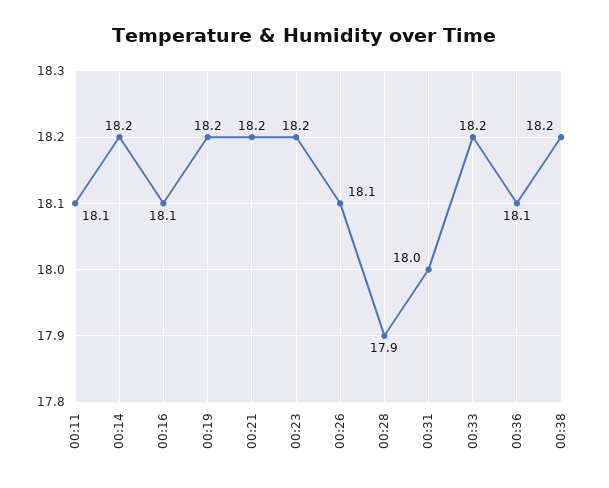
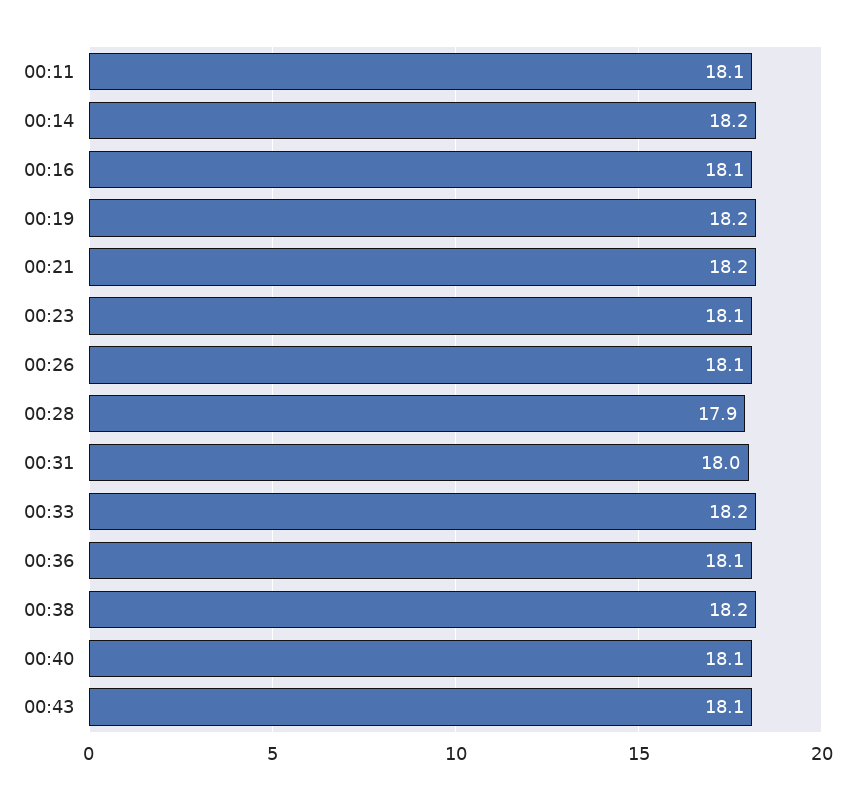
00:23: 18.2 -> 18.1
00:40: none -> 18.1
00:43: none -> 18.1

